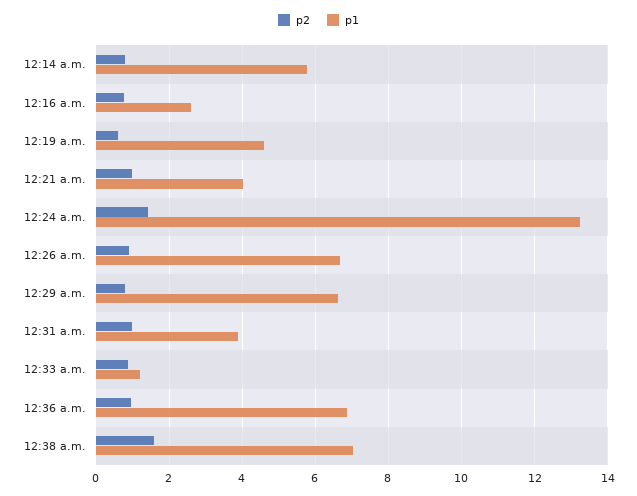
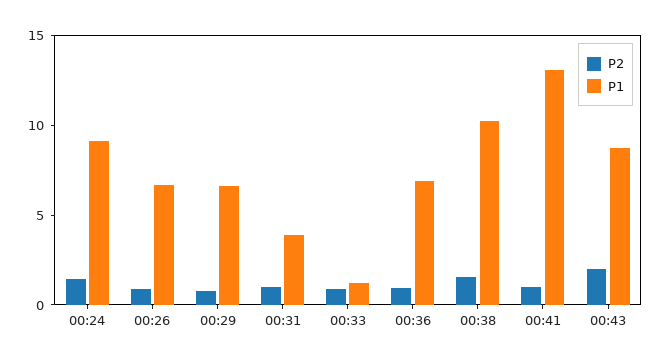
p2, 12:14 a.m.: 0.8 -> none
p1, 12:14 a.m.: 5.8 -> none
p2, 12:16 a.m.: 0.8 -> none
p1, 12:16 a.m.: 2.6 -> none
p2, 12:19 a.m.: 0.6 -> none
p1, 12:19 a.m.: 4.6 -> none
p2, 12:21 a.m.: 1 -> none
p1, 12:21 a.m.: 4 -> none
p1, 12:24 a.m.: 13.2 -> 9
p1, 12:38 a.m.: 7 -> 10
p2, 00:41: none -> 1
p1, 00:41: none -> 13
p2, 00:43: none -> 2
p1, 00:43: none -> 9

